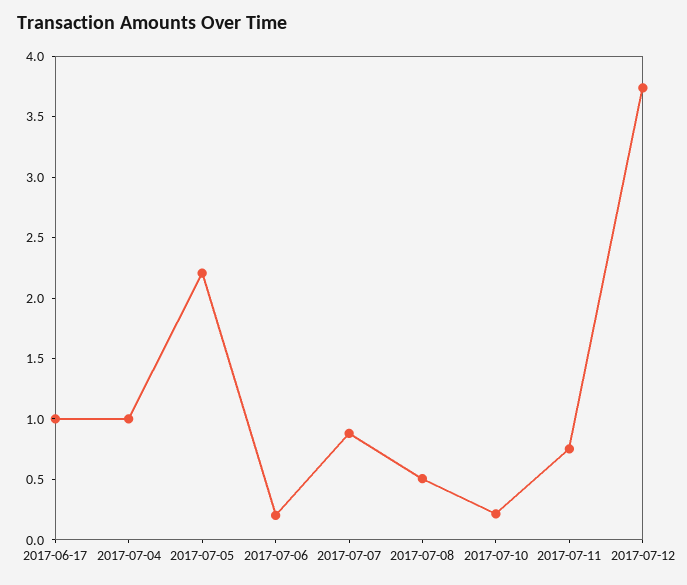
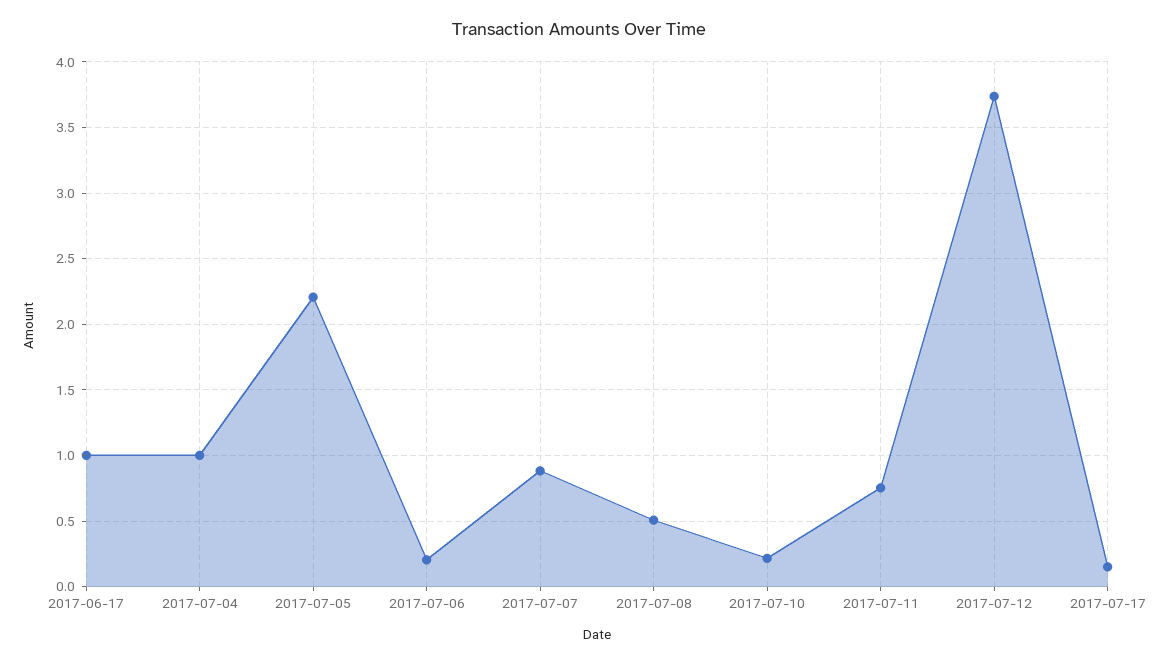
2017-07-17: none -> 0.15

